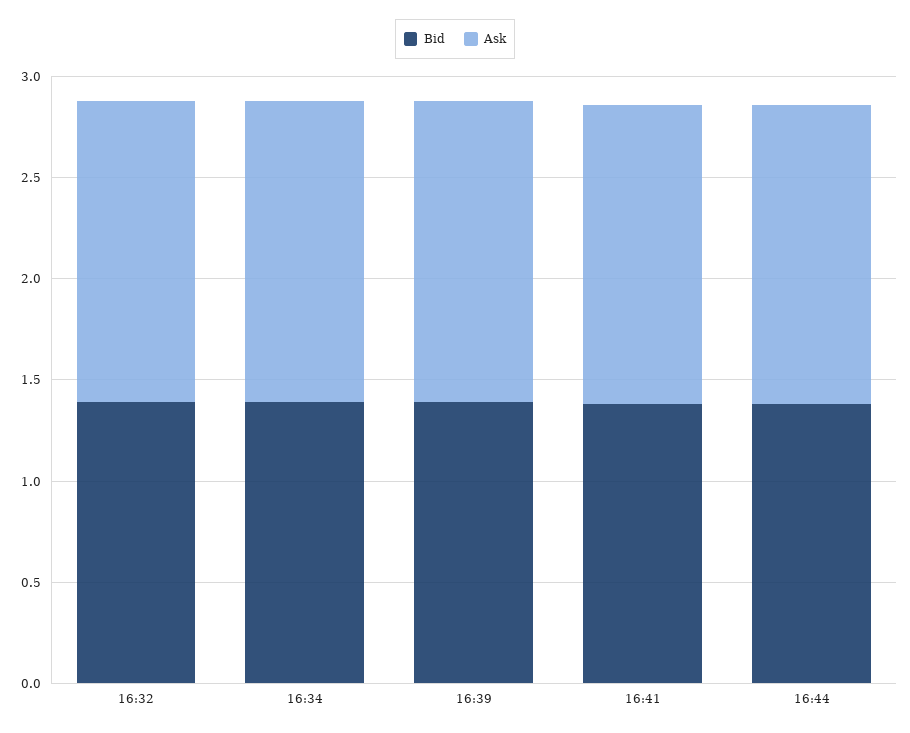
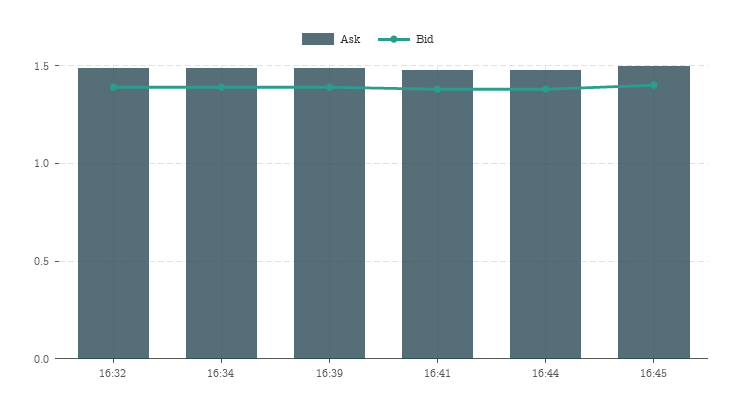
Ask, 16:45: none -> 1.5
Bid, 16:45: none -> 1.4

